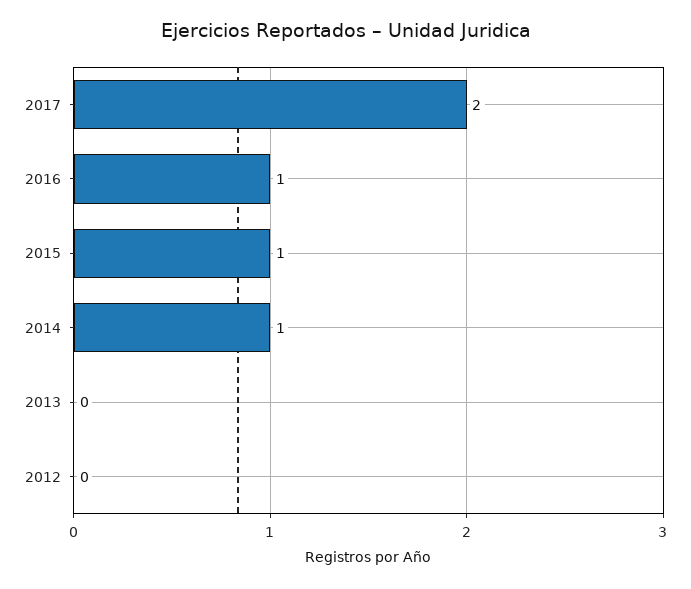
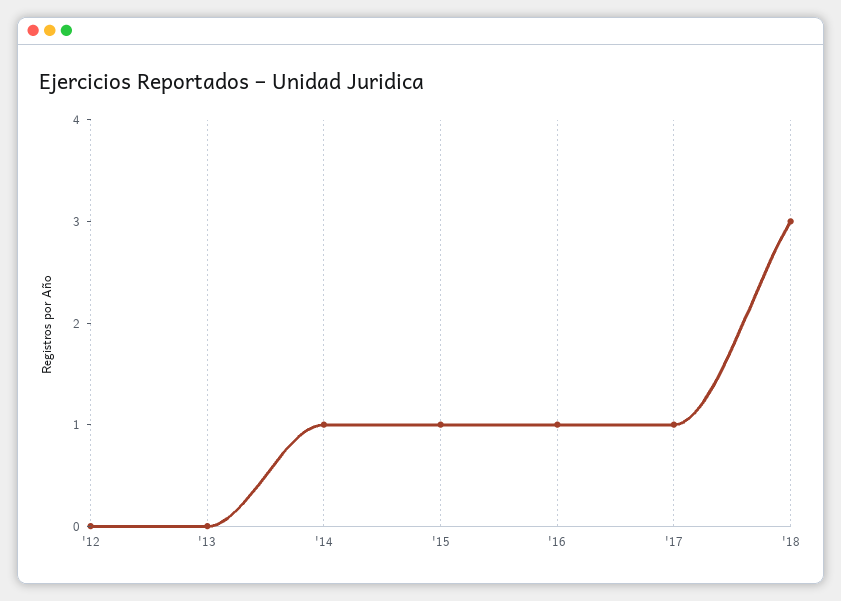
2017: 2 -> 1
'18: none -> 3

